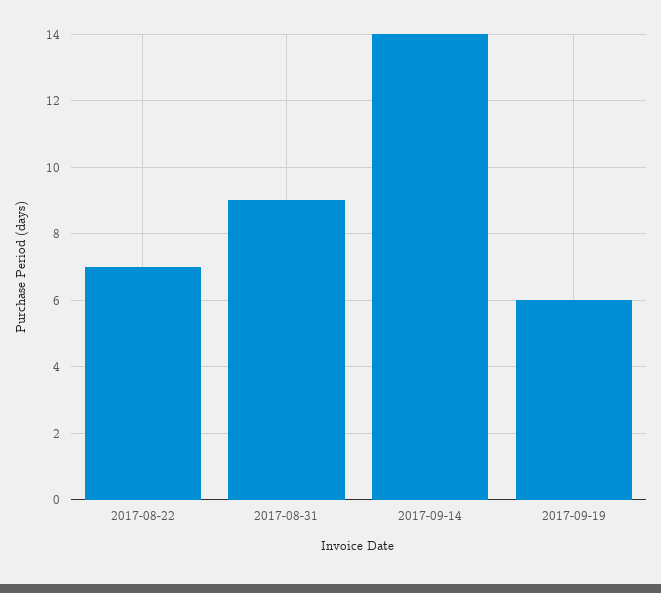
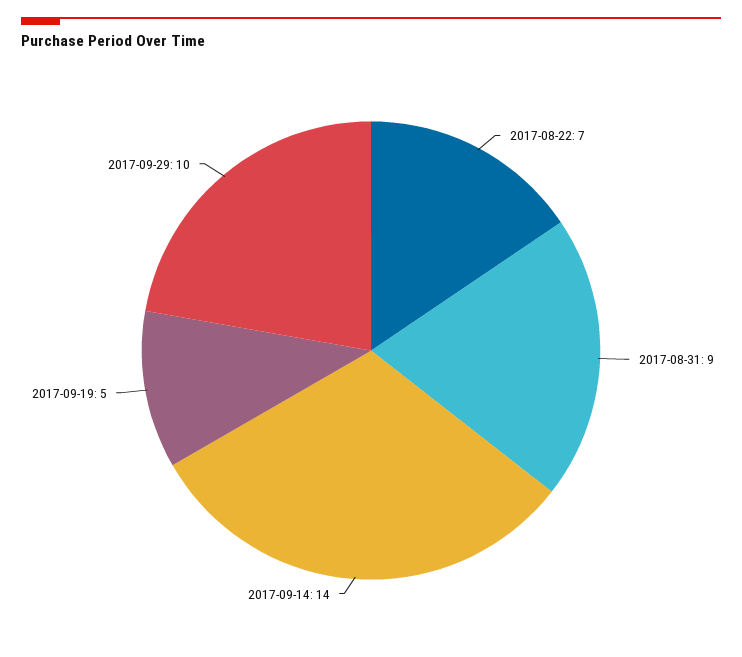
2017-09-19: 6 -> 5
2017-09-29: none -> 10

